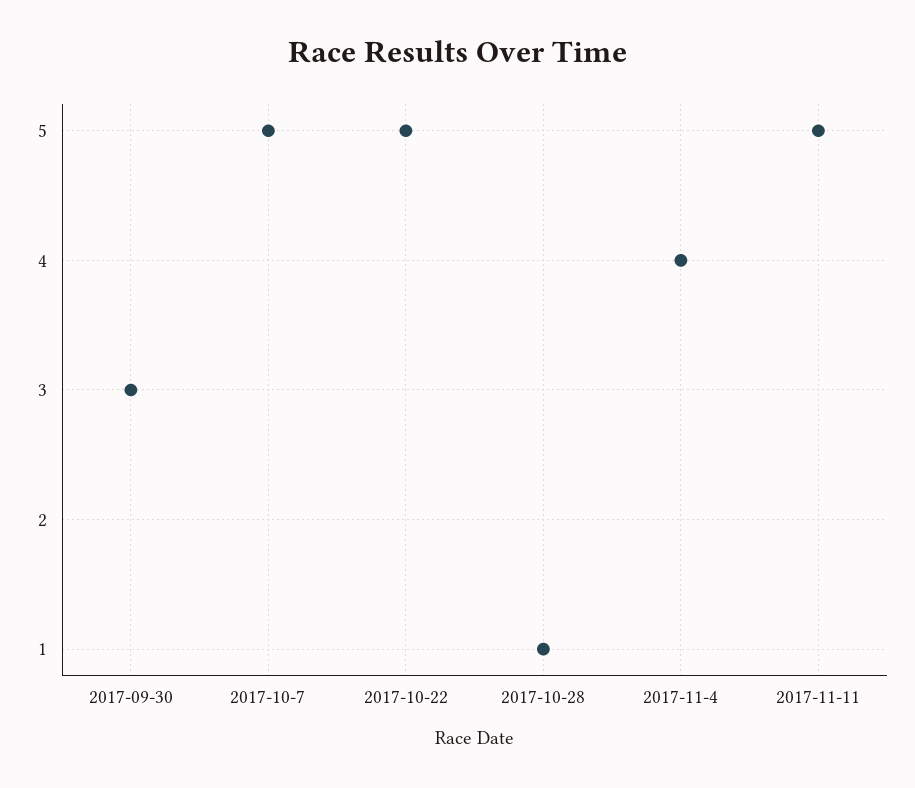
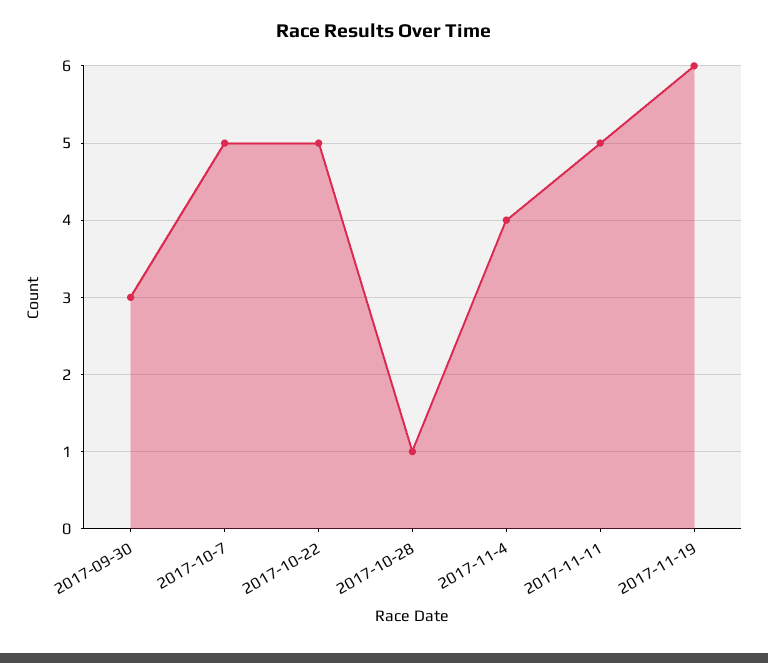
2017-11-19: none -> 6

